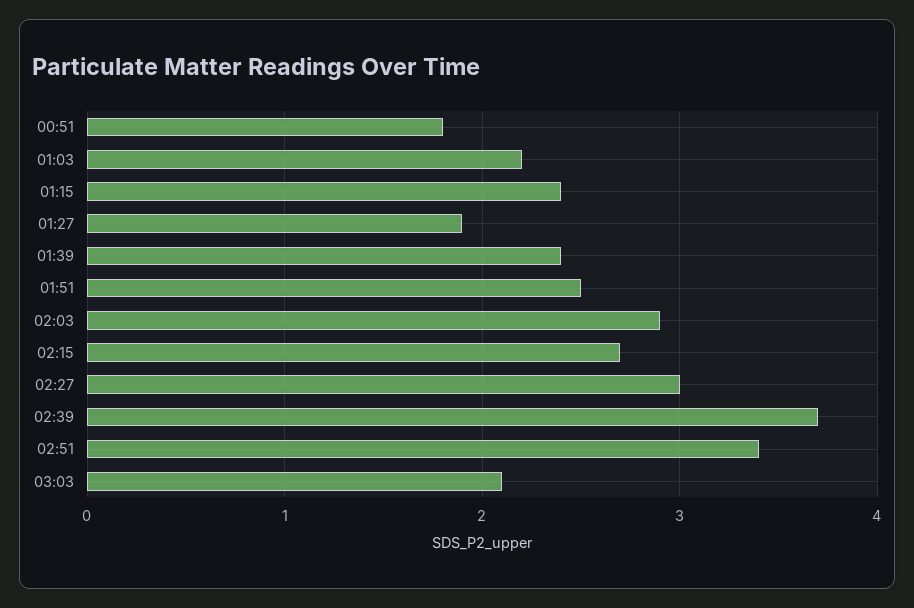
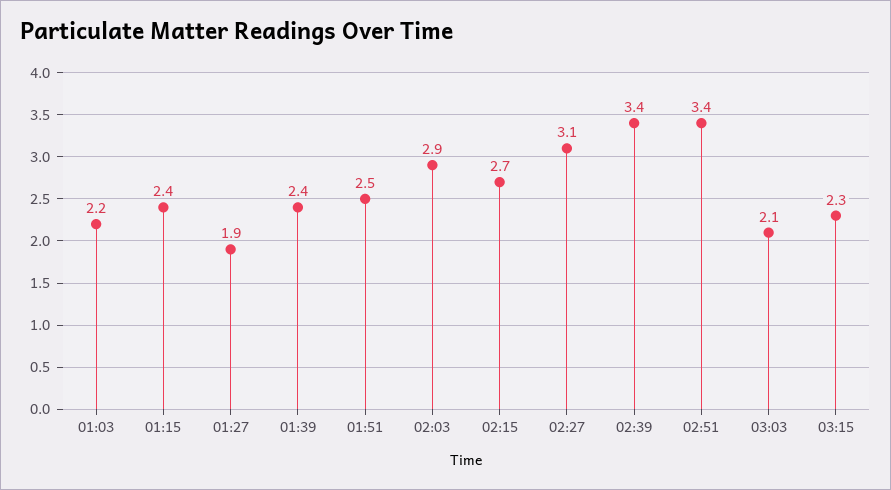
00:51: 1.8 -> none
02:27: 3 -> 3.1
02:39: 3.7 -> 3.4
03:15: none -> 2.3

